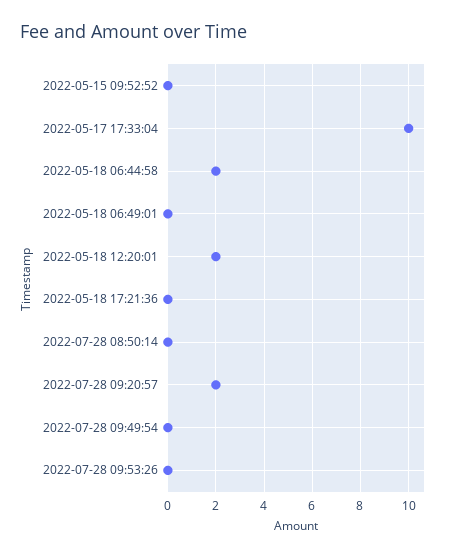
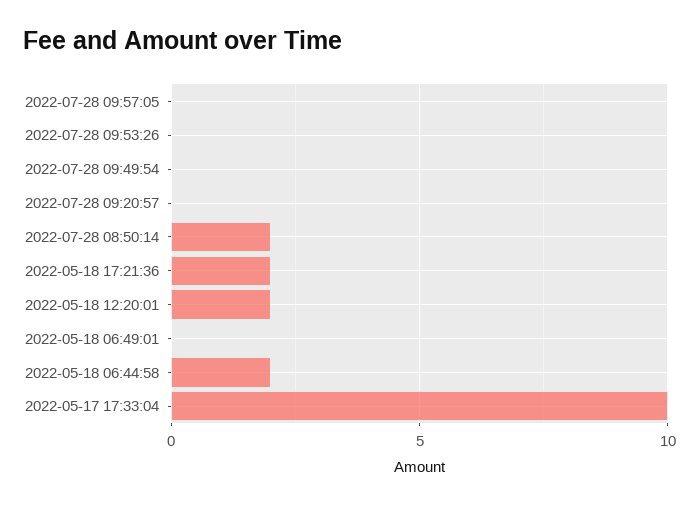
2022-05-15 09:52:52: 0 -> none
2022-05-18 17:21:36: 0 -> 2
2022-07-28 08:50:14: 0 -> 2
2022-07-28 09:20:57: 2 -> 0
2022-07-28 09:57:05: none -> 0

